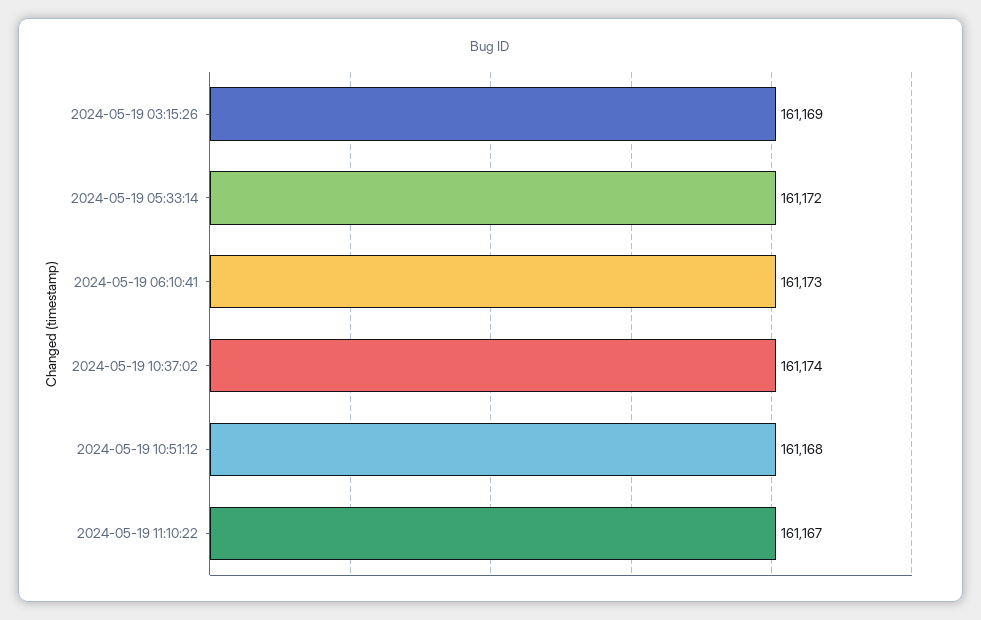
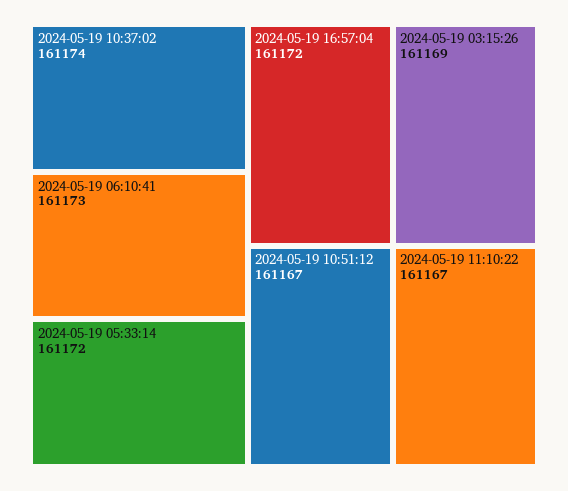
2024-05-19 10:51:12: 161168 -> 161167
2024-05-19 16:57:04: none -> 161172

